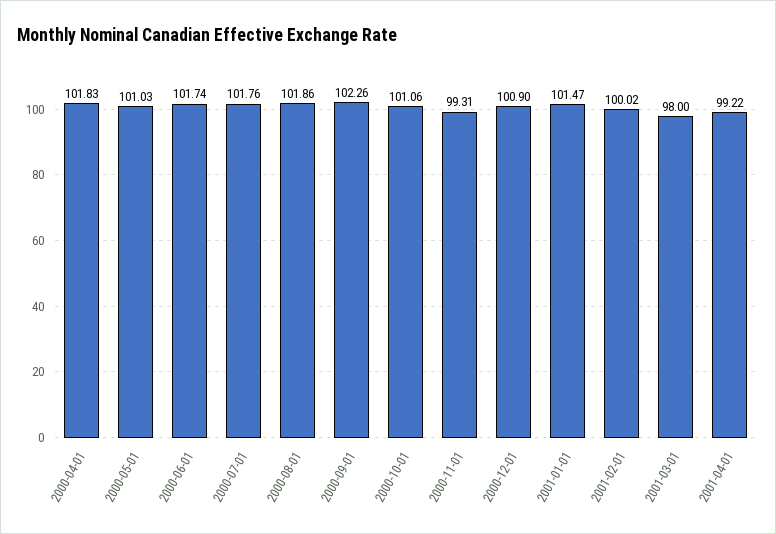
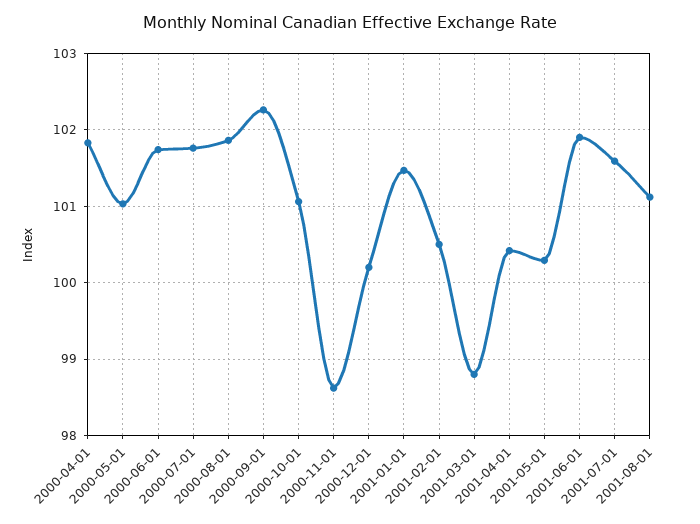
2000-11-01: 99.31 -> 98.6
2000-12-01: 100.9 -> 100.2
2001-02-01: 100.02 -> 100.5
2001-03-01: 98 -> 98.8
2001-04-01: 99.22 -> 100.4
2001-05-01: none -> 100.3
2001-06-01: none -> 101.9
2001-07-01: none -> 101.6
2001-08-01: none -> 101.1

